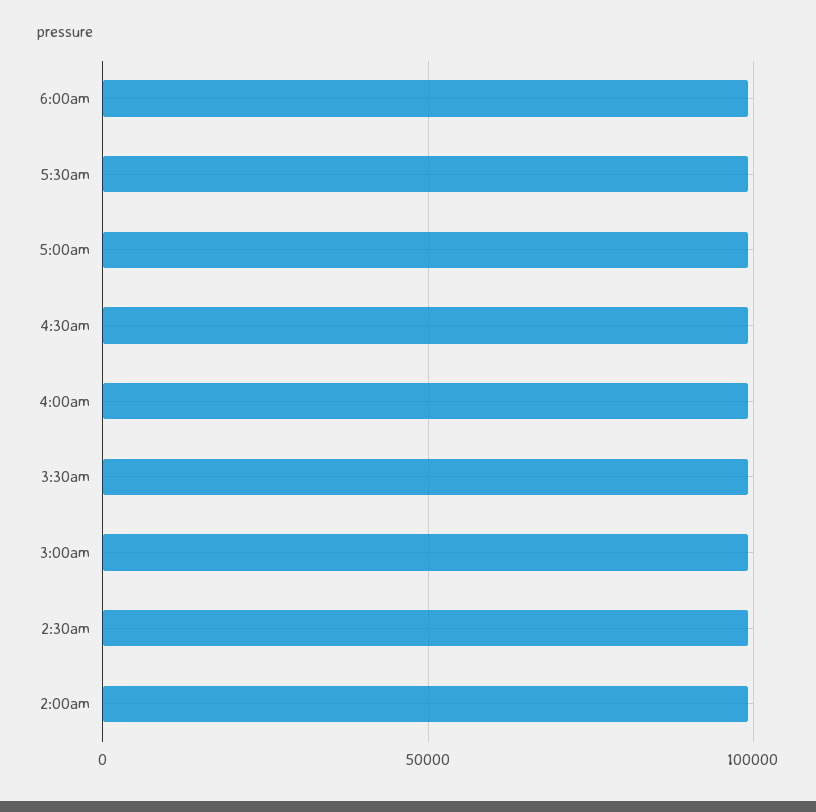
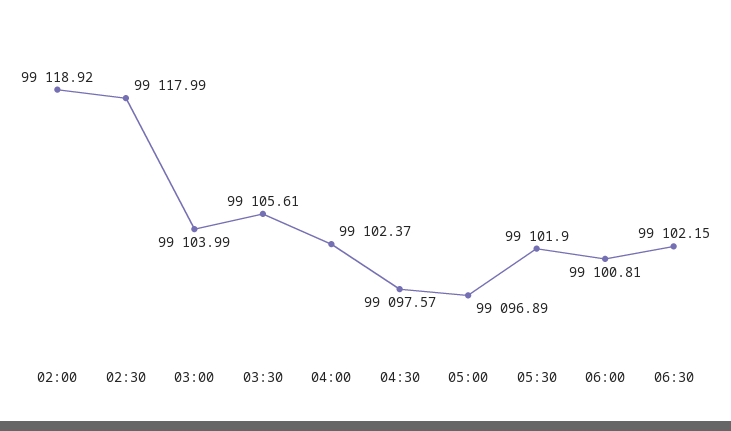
06:30: none -> 99102.15

